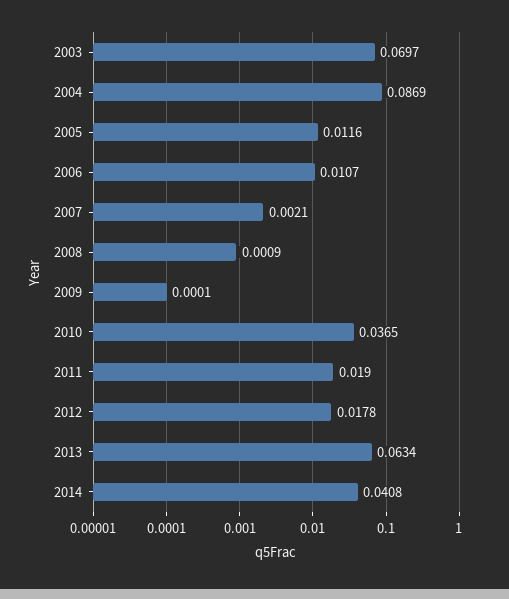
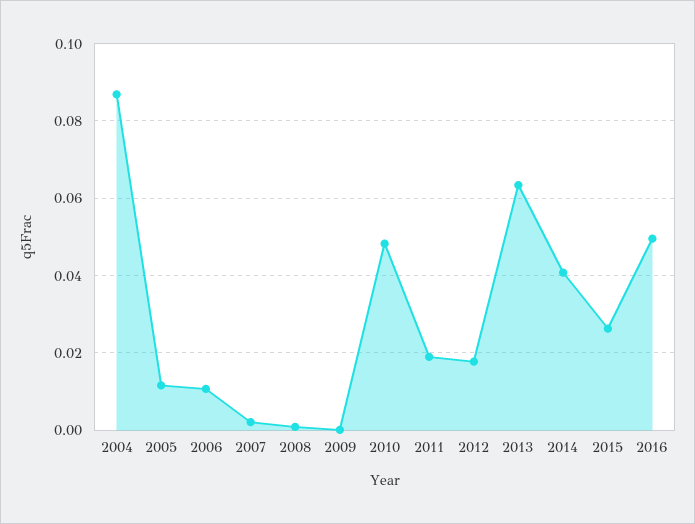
2003: 0.0697 -> none
2010: 0.0365 -> 0.048
2015: none -> 0.026
2016: none -> 0.05

